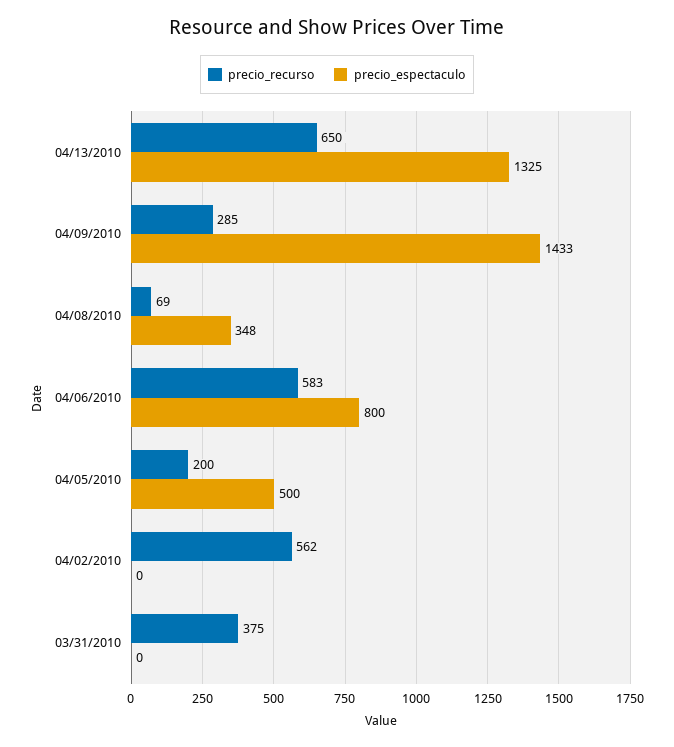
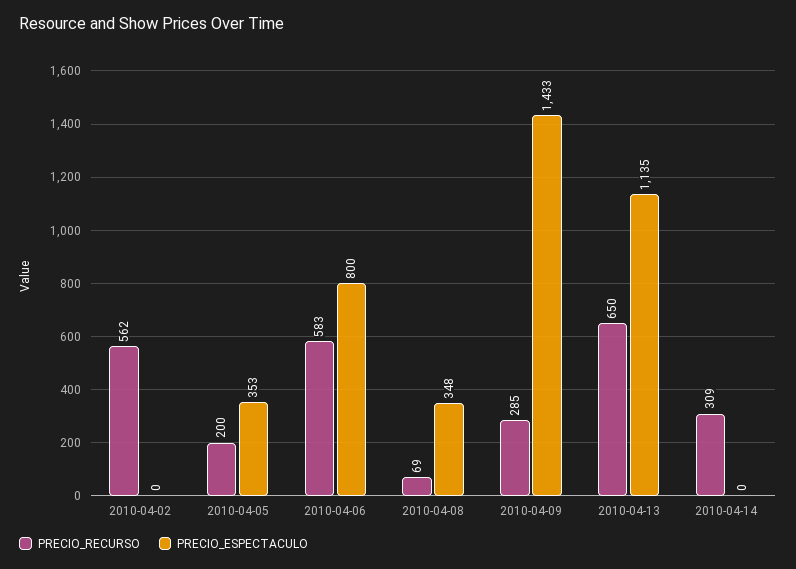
precio_espectaculo, 04/13/2010: 1325 -> 1135
precio_espectaculo, 04/05/2010: 500 -> 353
precio_recurso, 03/31/2010: 375 -> none
precio_espectaculo, 03/31/2010: 0 -> none
precio_recurso, 2010-04-14: none -> 309
precio_espectaculo, 2010-04-14: none -> 0

